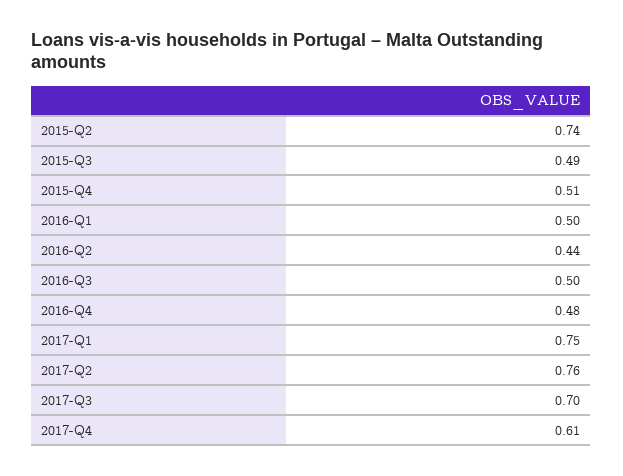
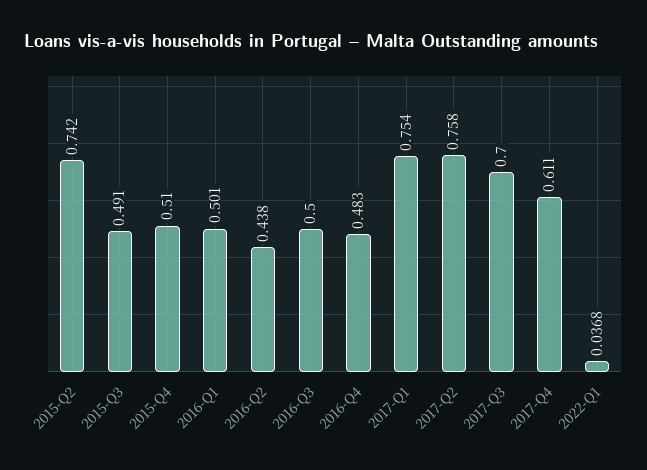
2022-Q1: none -> 0.0368

